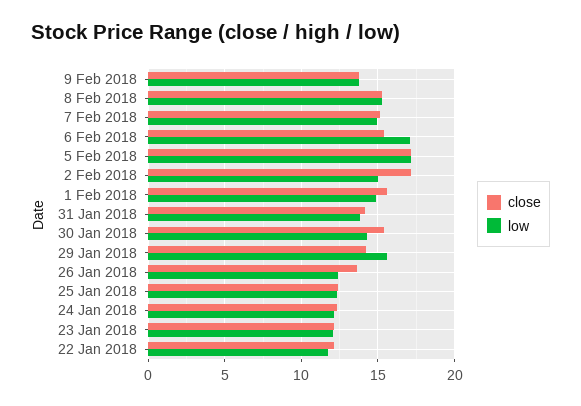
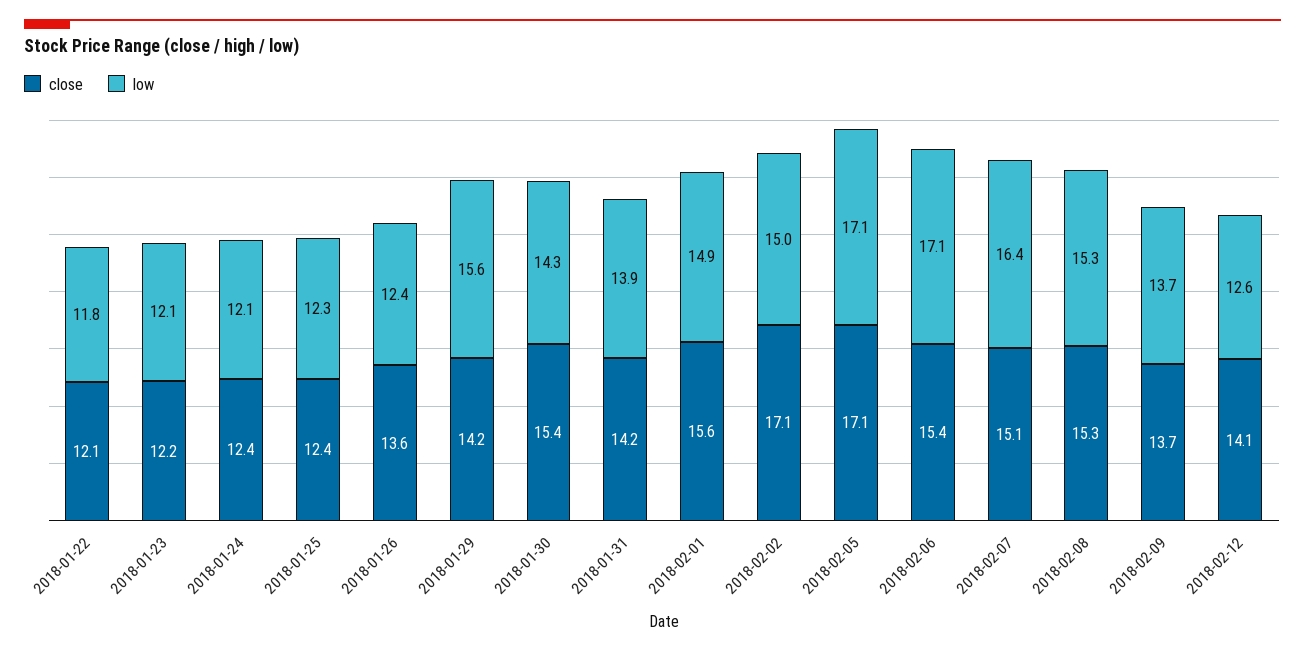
low, 7 Feb 2018: 15 -> 16.4
close, 2018-02-12: none -> 14.1
low, 2018-02-12: none -> 12.6

